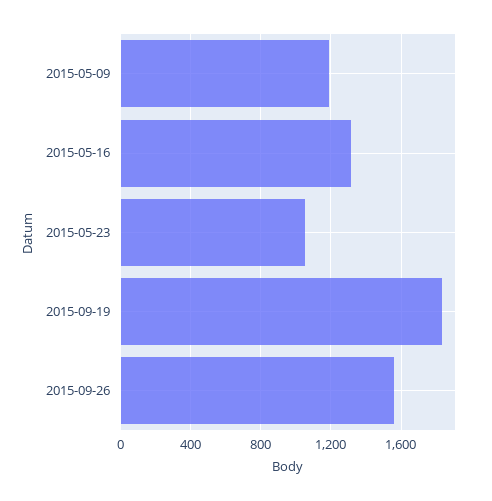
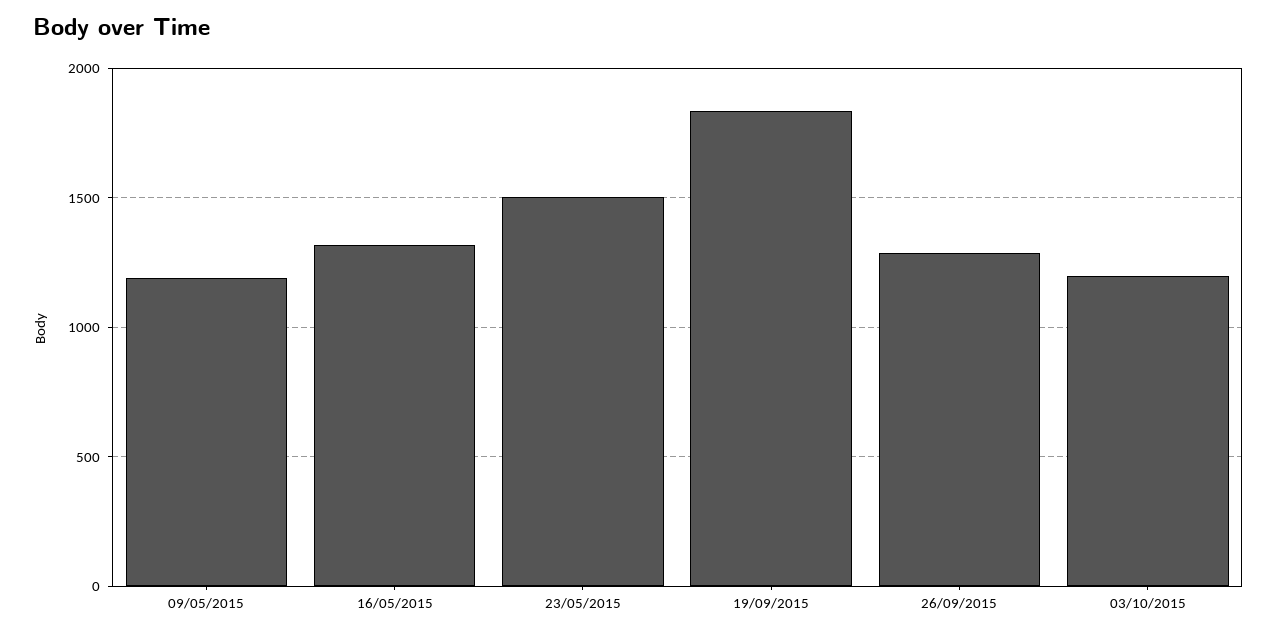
2015-05-23: 1050 -> 1500
2015-09-26: 1550 -> 1300
03/10/2015: none -> 1200

